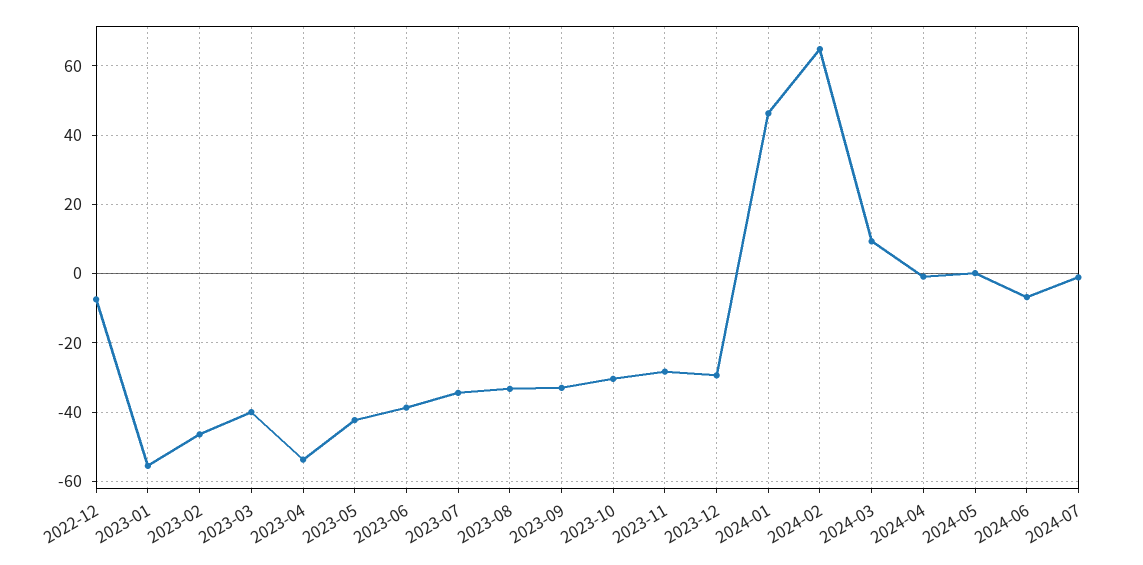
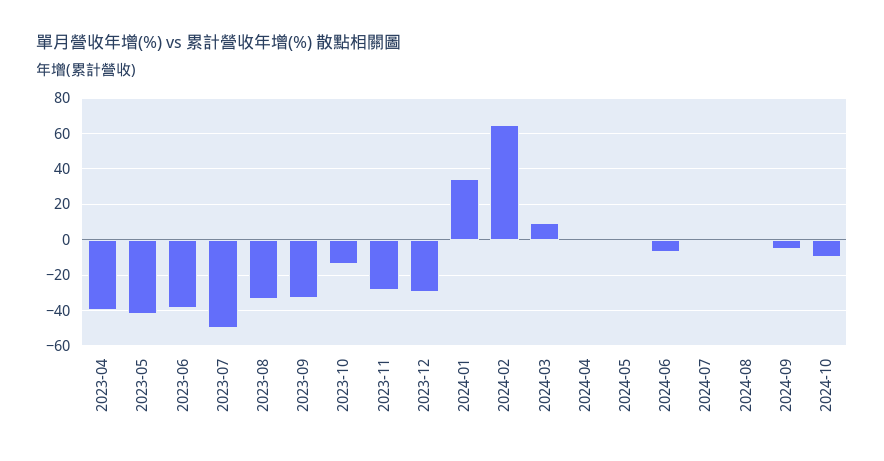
2022-12: -8 -> none
2023-01: -56 -> none
2023-02: -46 -> none
2023-03: -40 -> none
2023-04: -54 -> -40
2023-07: -34 -> -50
2023-10: -30 -> -15
2024-01: 46 -> 35
2024-08: none -> 0
2024-09: none -> -5
2024-10: none -> -10

